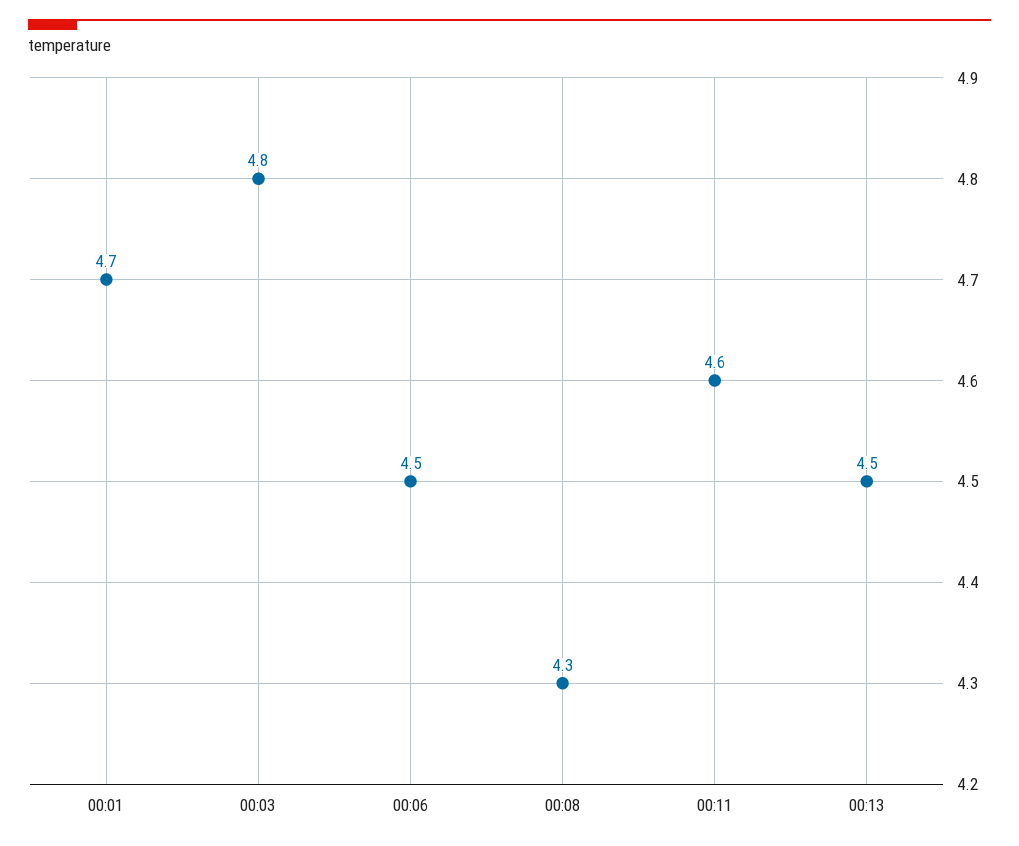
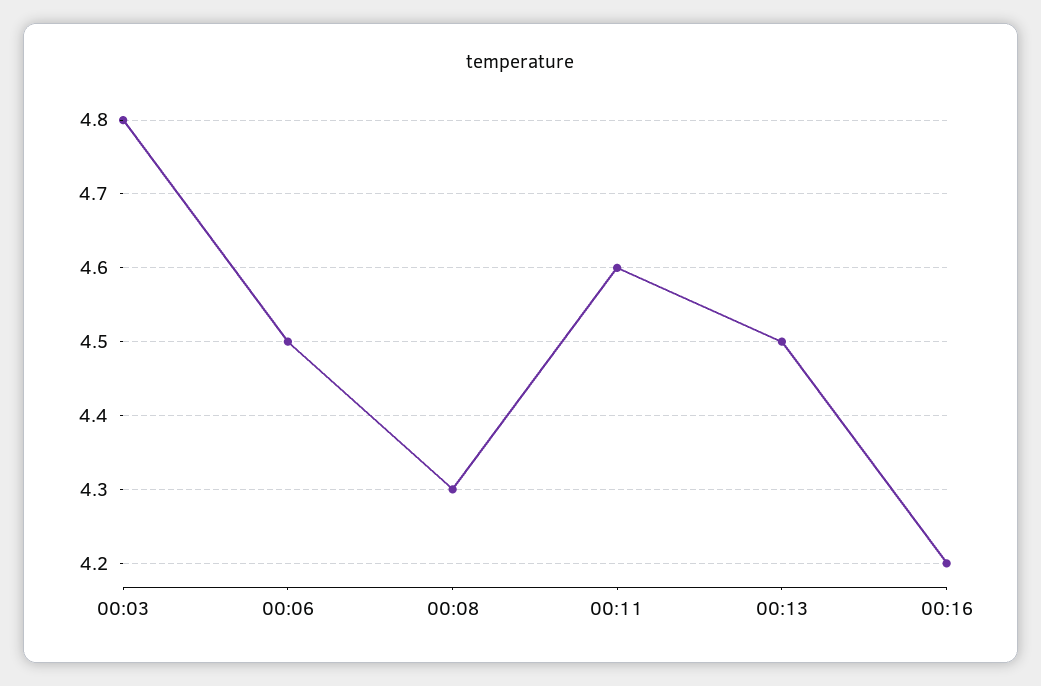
00:01: 4.7 -> none
00:16: none -> 4.2

